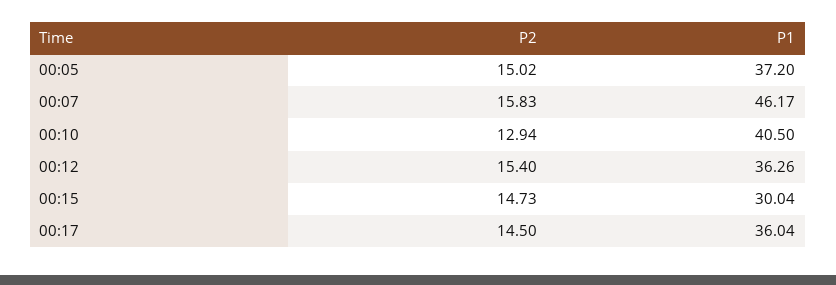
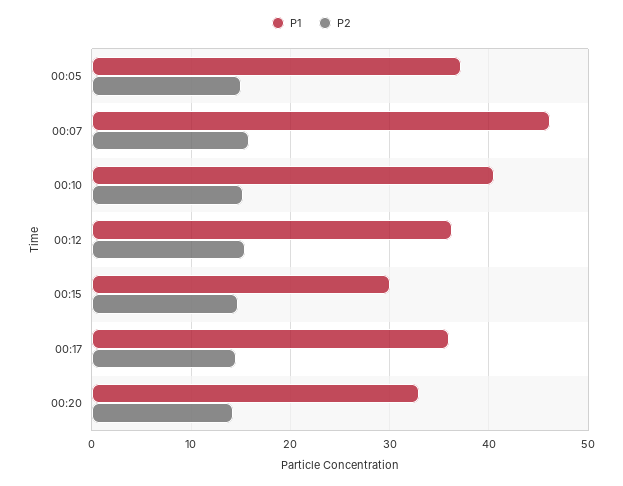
P2, 00:10: 12.94 -> 15
P1, 00:20: none -> 33
P2, 00:20: none -> 14

